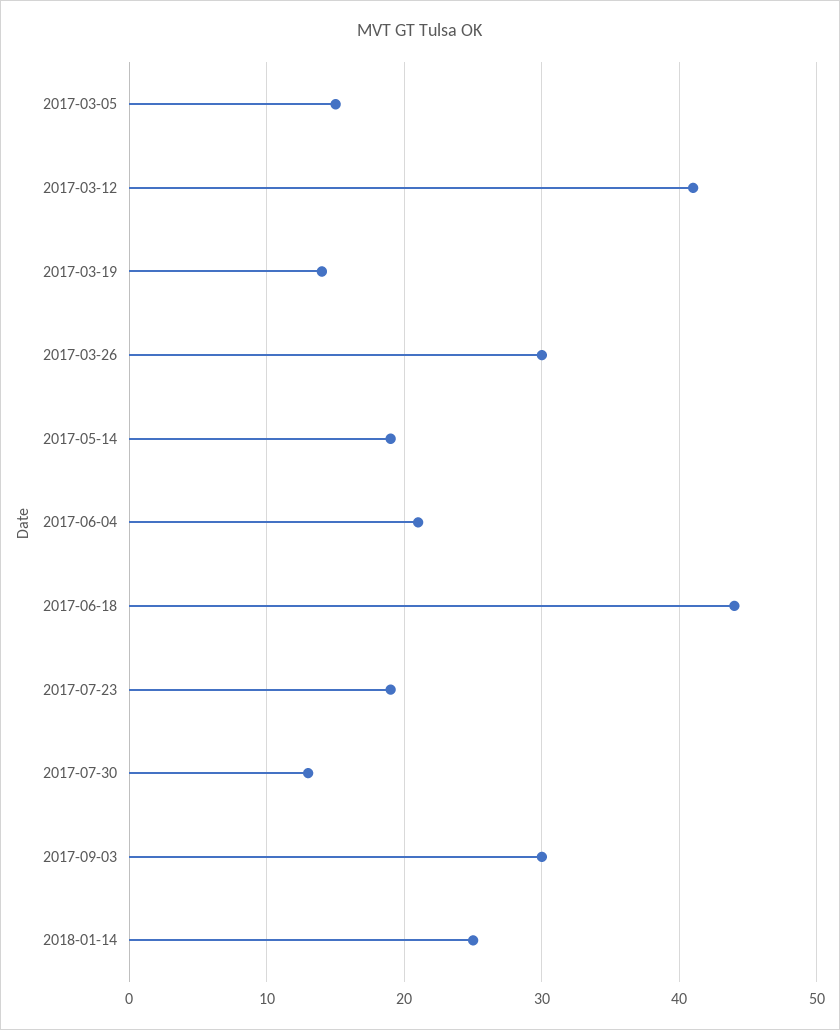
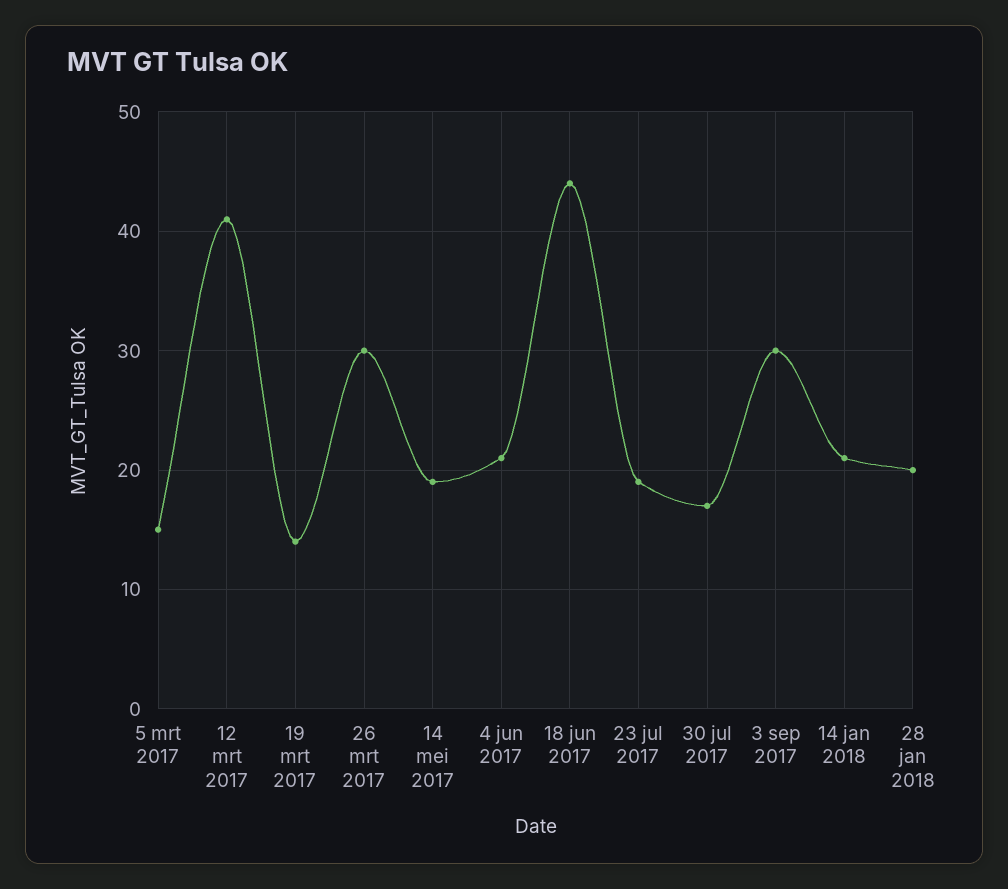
2017-07-30: 13 -> 17
2018-01-14: 25 -> 21
28 jan 2018: none -> 20

